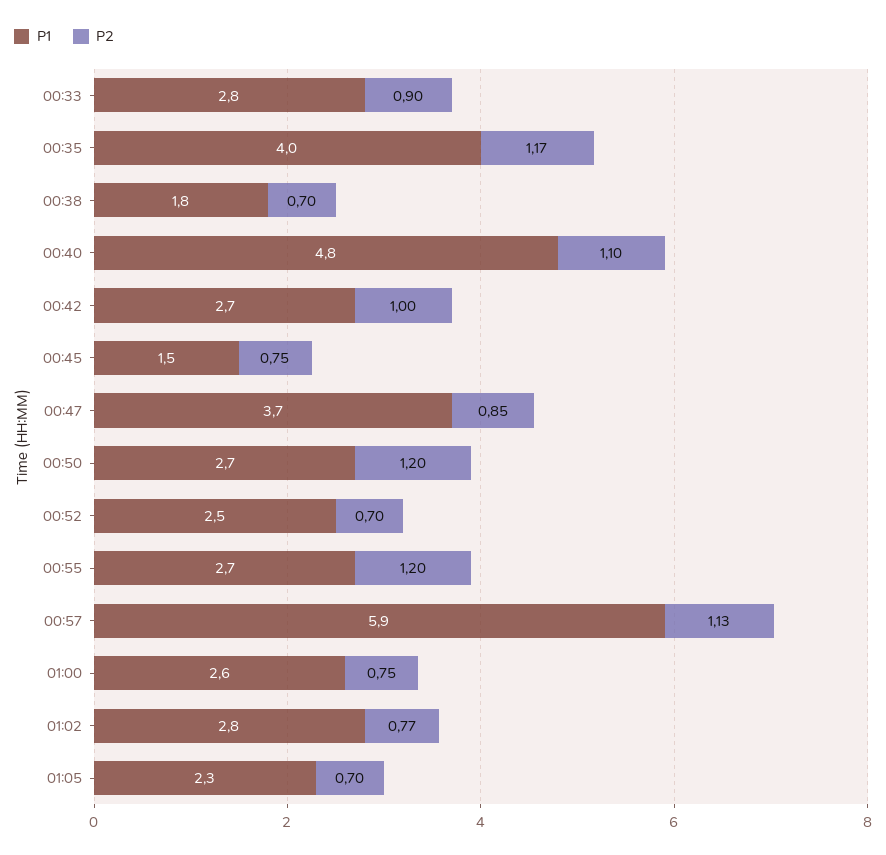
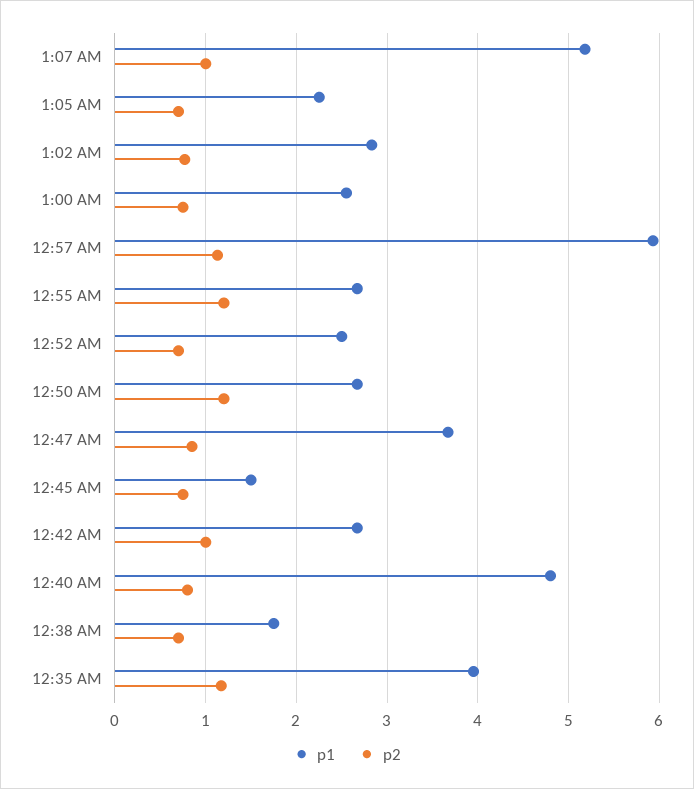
P1, 00:33: 2.8 -> none
P2, 00:33: 0.9 -> none
P2, 00:40: 1.1 -> 0.8
P1, 1:07 AM: none -> 5.2
P2, 1:07 AM: none -> 1

